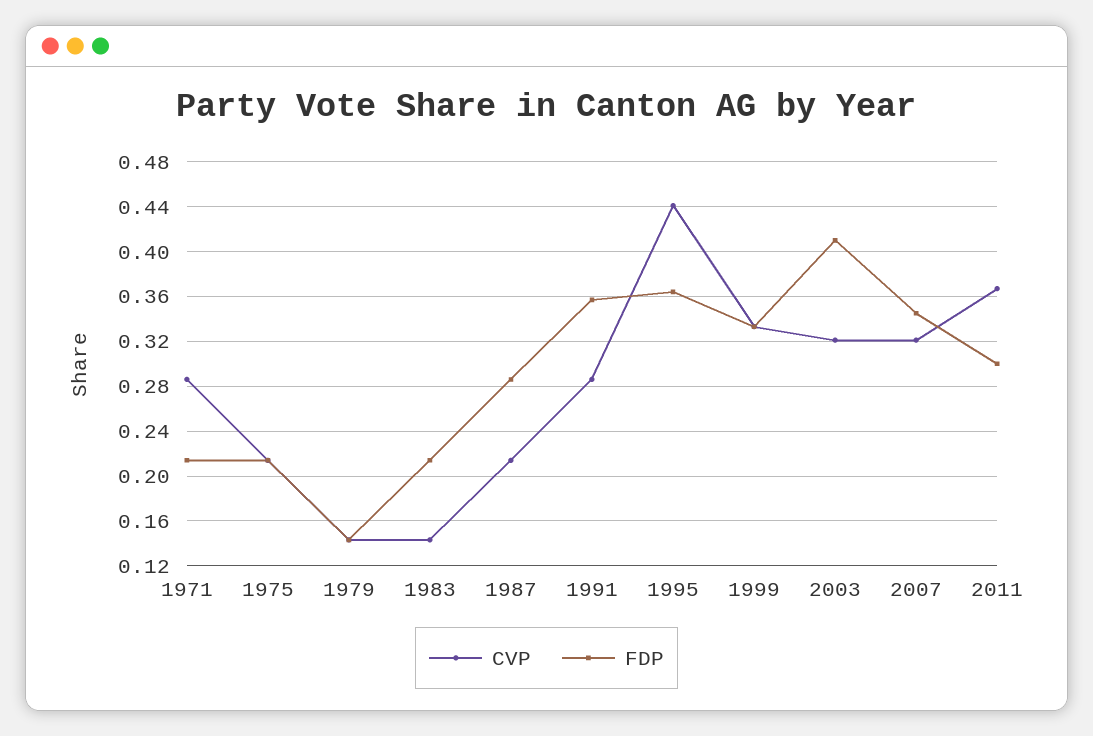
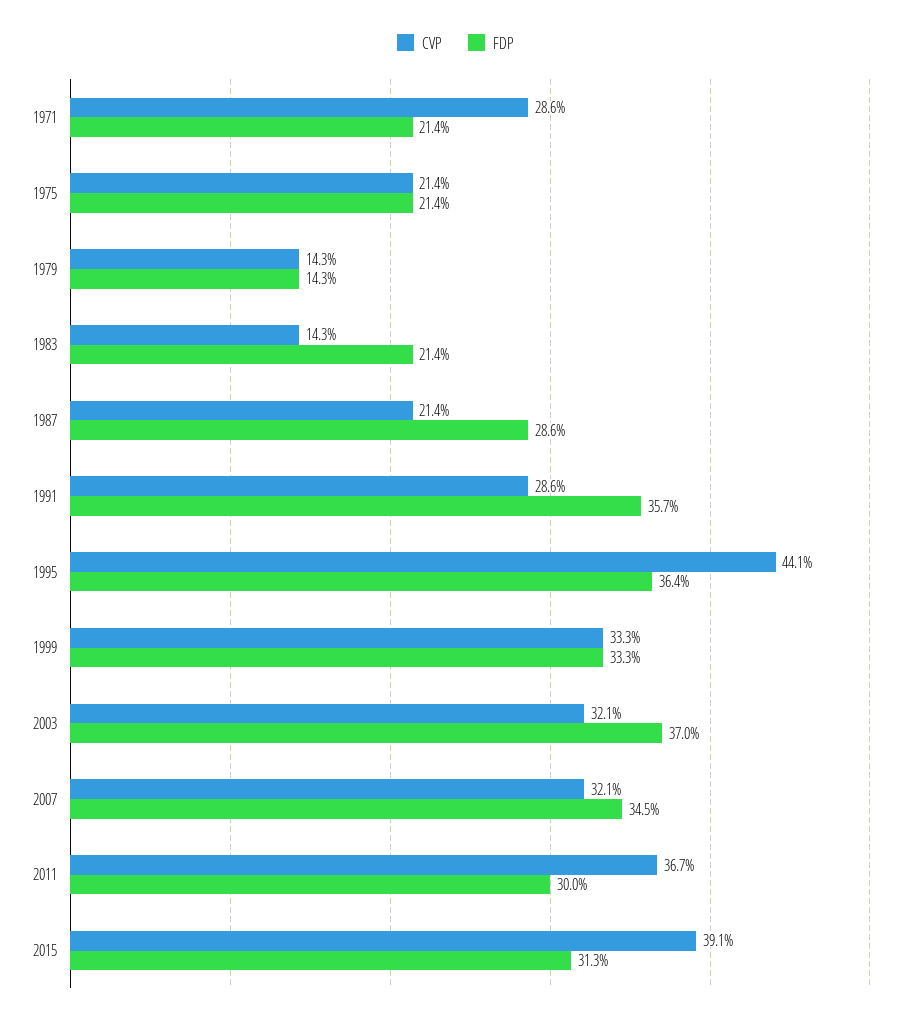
FDP, 2003: 0.41 -> 0.37
CVP, 2015: none -> 0.391
FDP, 2015: none -> 0.313

